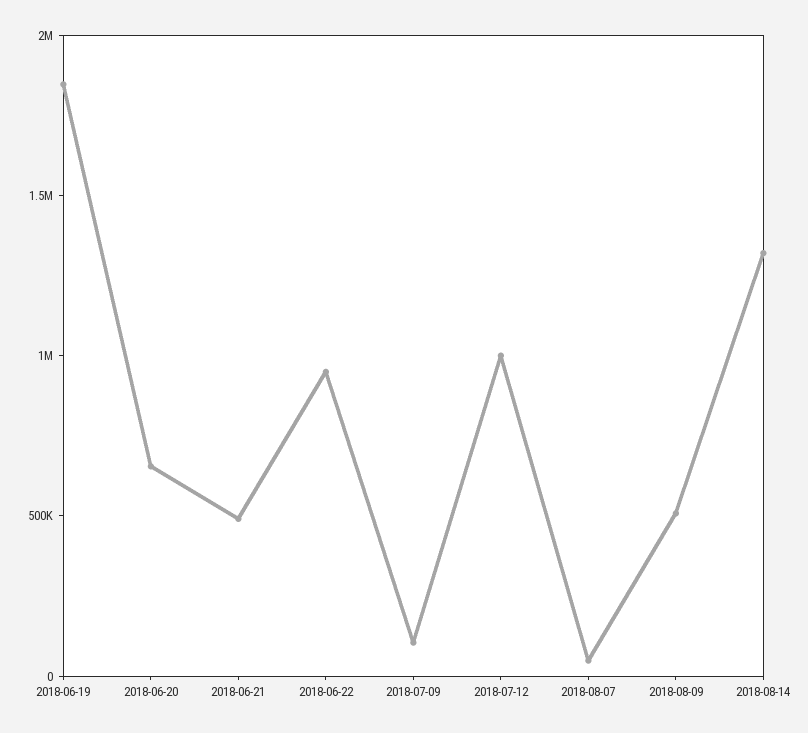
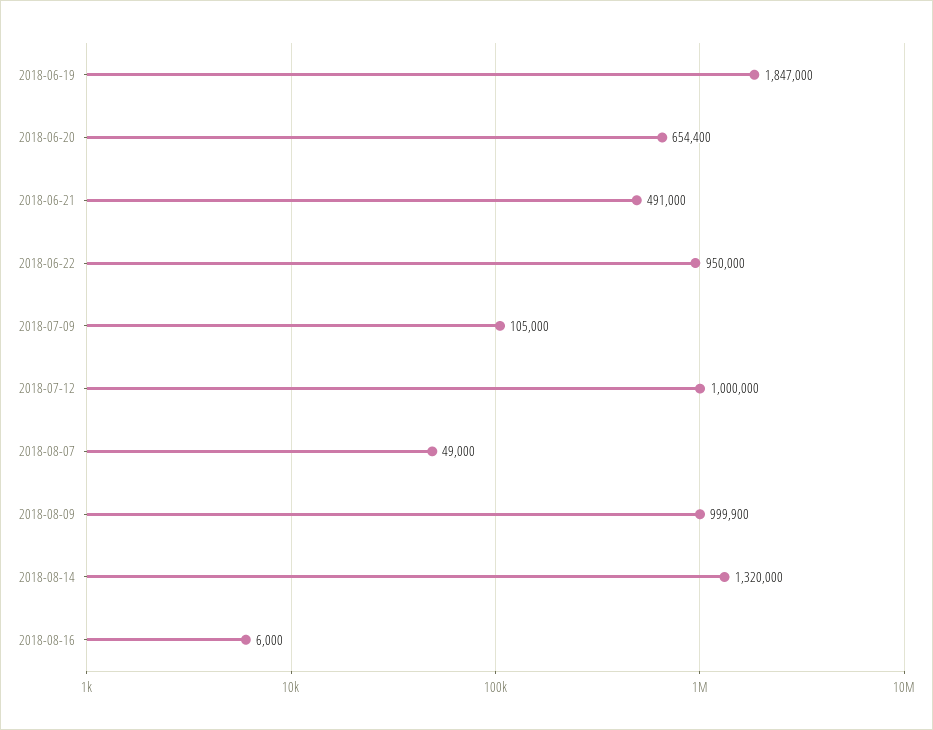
2018-08-09: 500000 -> 999900
2018-08-16: none -> 6000

